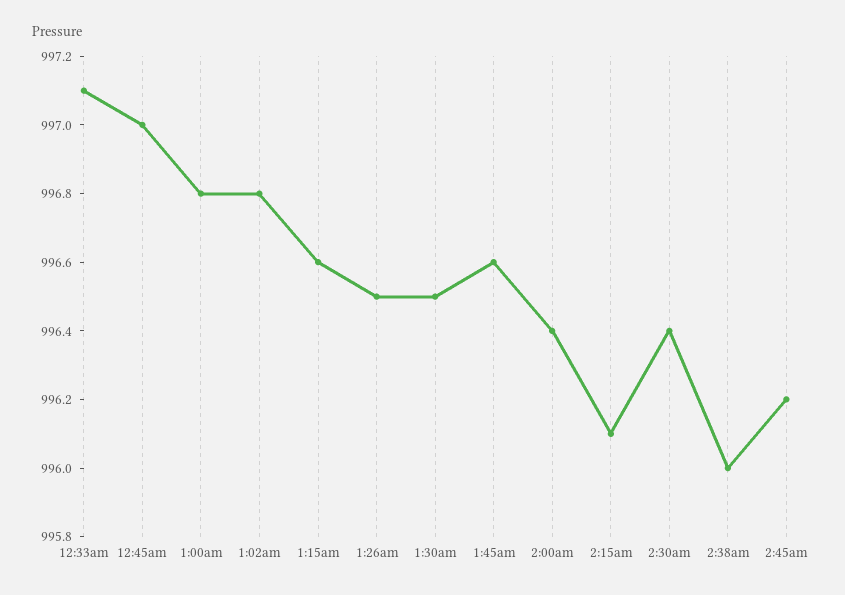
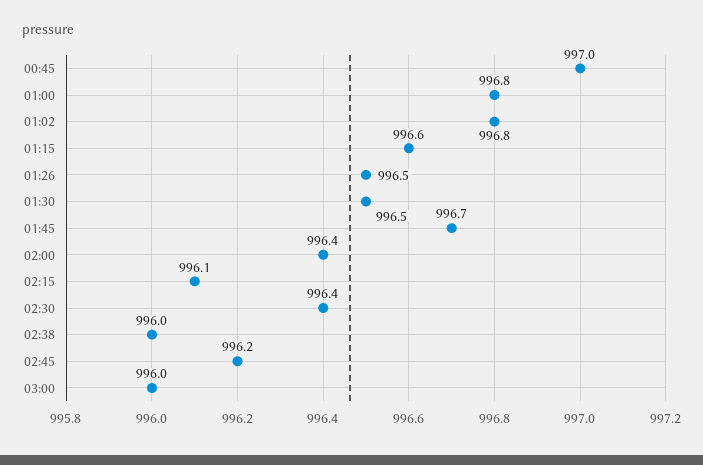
12:33am: 997.1 -> none
1:45am: 996.6 -> 996.7
03:00: none -> 996

